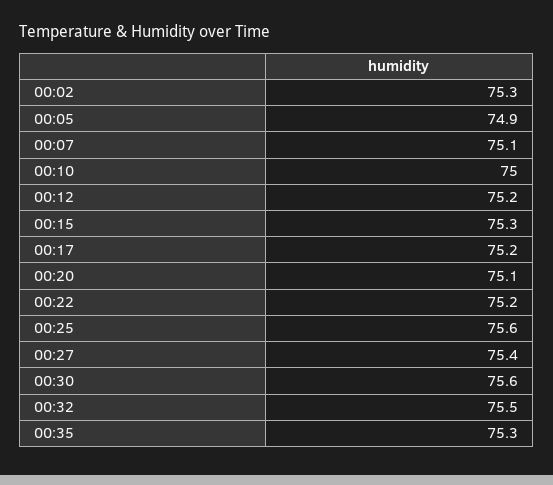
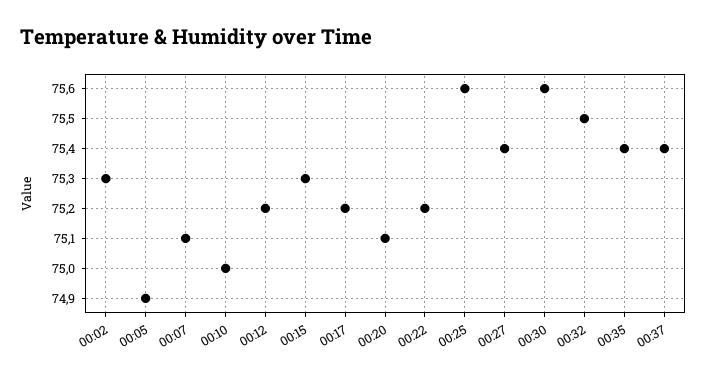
00:35: 75.3 -> 75.4
00:37: none -> 75.4

